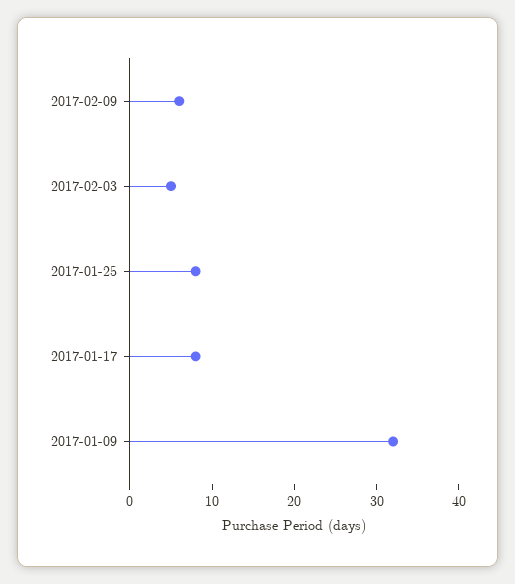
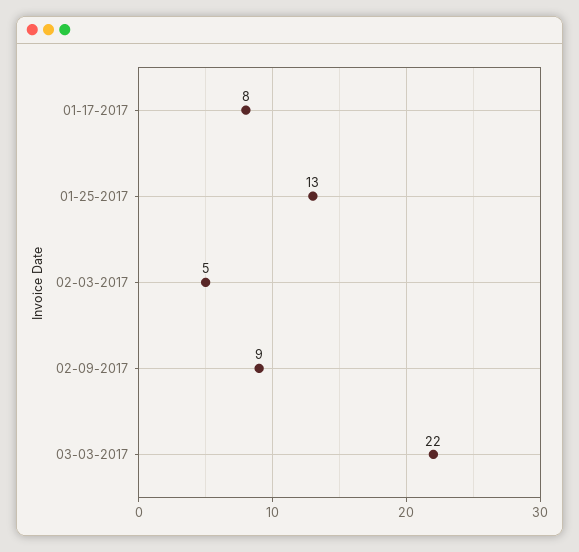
2017-02-09: 6 -> 9
2017-01-25: 8 -> 13
2017-01-09: 32 -> none
03-03-2017: none -> 22

